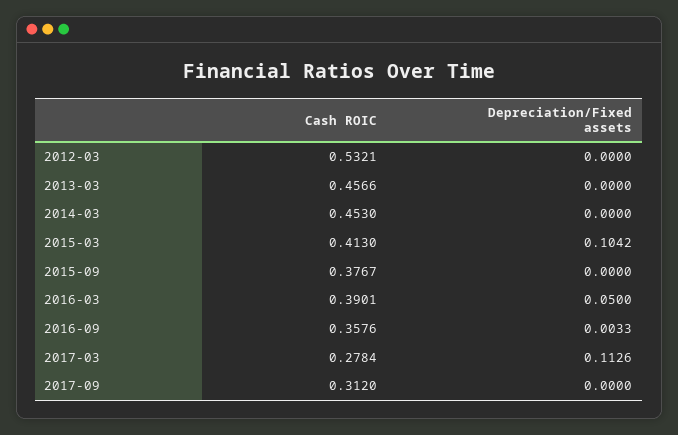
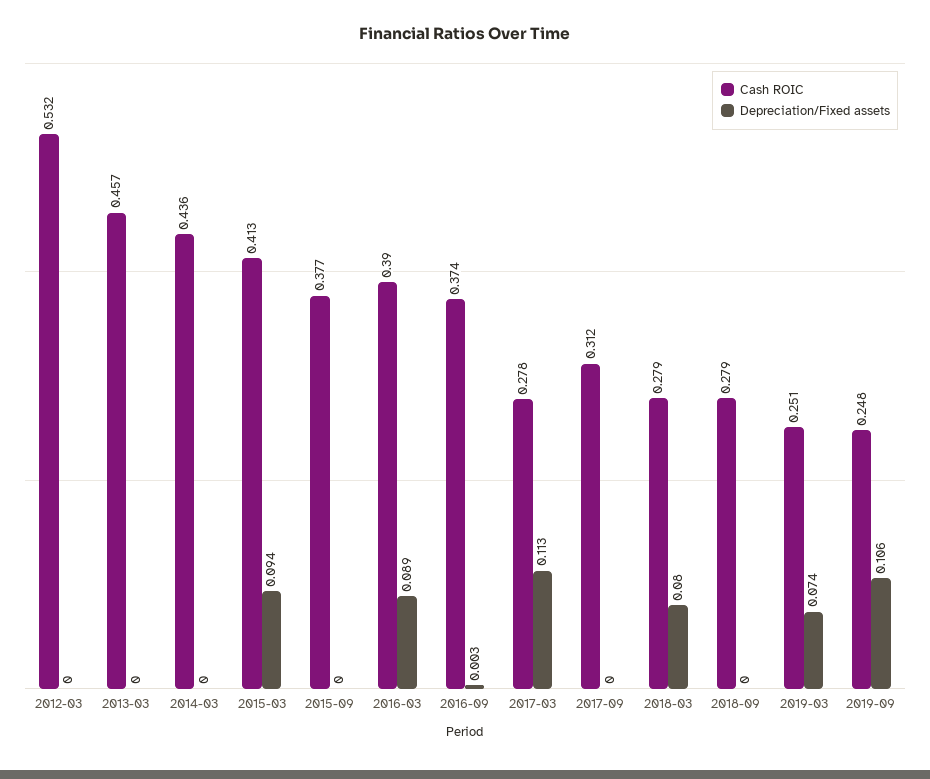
Cash ROIC, 2014-03: 0.453 -> 0.436
Depreciation/Fixed assets, 2015-03: 0.1042 -> 0.094
Depreciation/Fixed assets, 2016-03: 0.05 -> 0.089
Cash ROIC, 2016-09: 0.3576 -> 0.374
Cash ROIC, 2018-03: none -> 0.279
Depreciation/Fixed assets, 2018-03: none -> 0.08
Cash ROIC, 2018-09: none -> 0.279
Depreciation/Fixed assets, 2018-09: none -> 0
Cash ROIC, 2019-03: none -> 0.251
Depreciation/Fixed assets, 2019-03: none -> 0.074
Cash ROIC, 2019-09: none -> 0.248
Depreciation/Fixed assets, 2019-09: none -> 0.106

